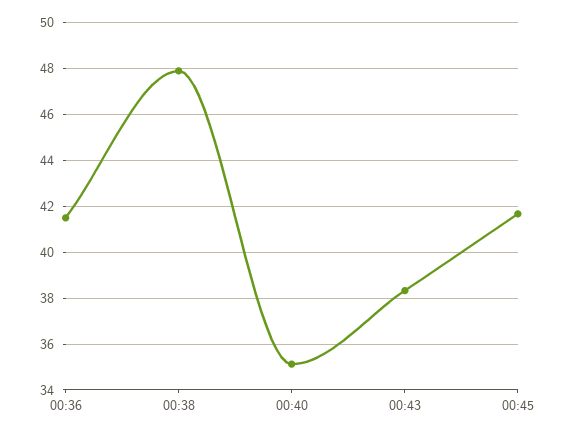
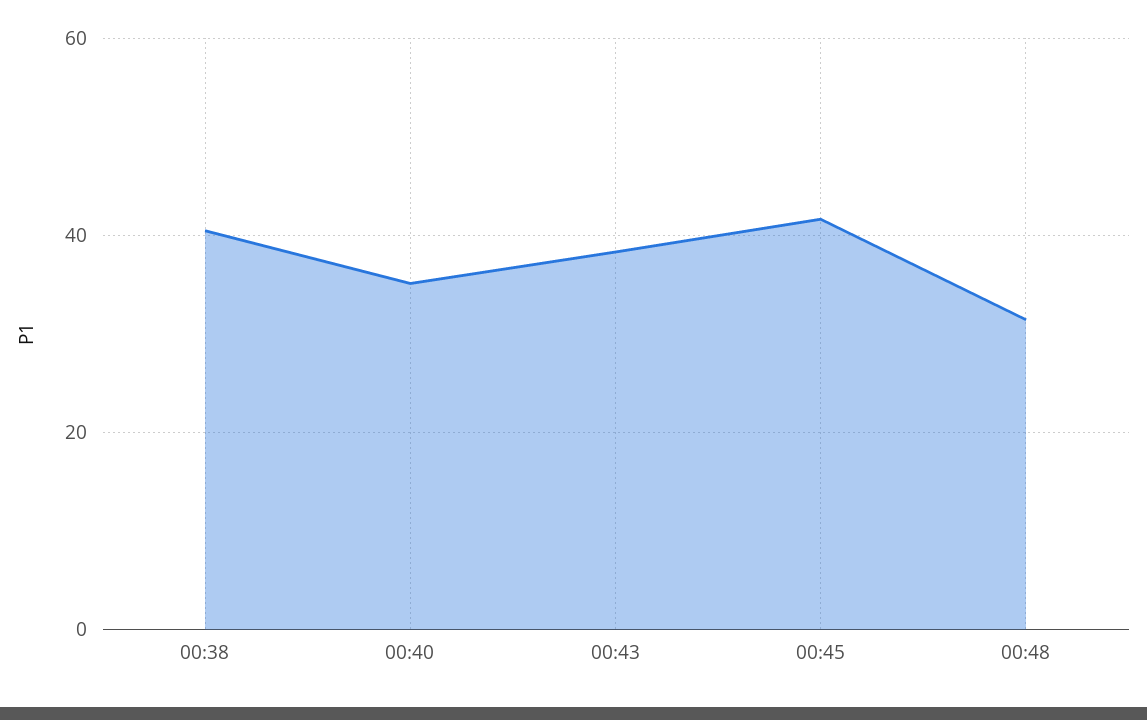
00:36: 41.5 -> none
00:38: 48 -> 40
00:48: none -> 32

